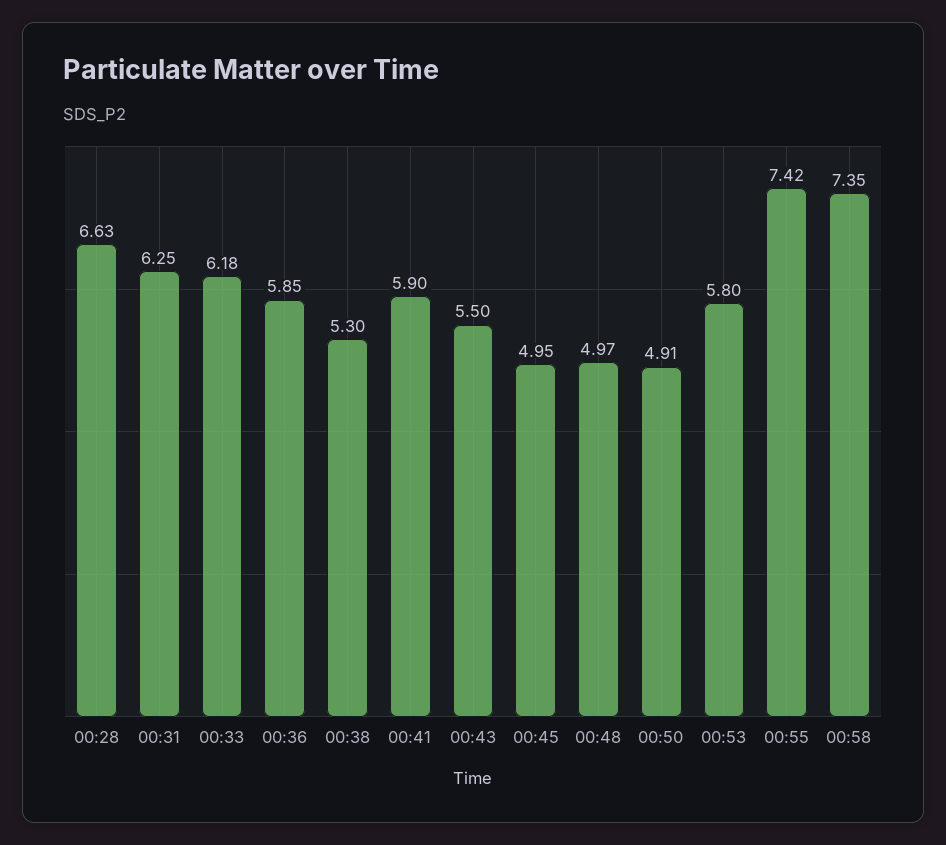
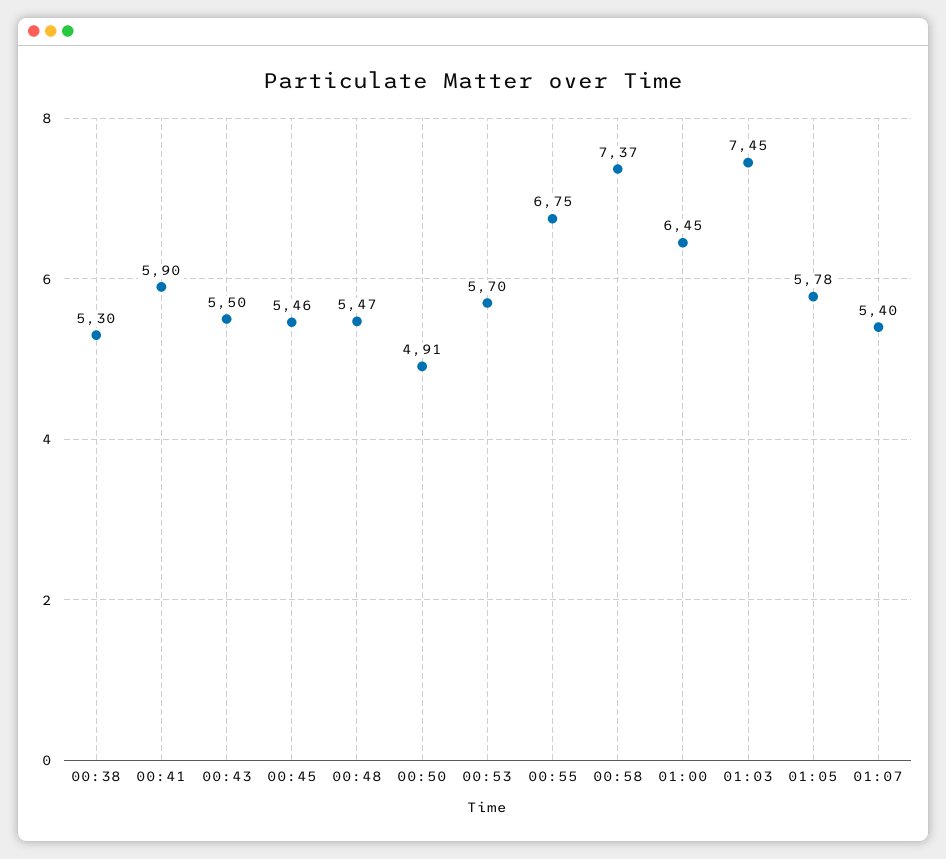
00:28: 6.63 -> none
00:31: 6.25 -> none
00:33: 6.18 -> none
00:36: 5.85 -> none
00:45: 4.95 -> 5.46
00:48: 4.97 -> 5.47
00:53: 5.8 -> 5.7
00:55: 7.42 -> 6.75
00:58: 7.35 -> 7.37
01:00: none -> 6.45
01:03: none -> 7.45
01:05: none -> 5.78
01:07: none -> 5.4

